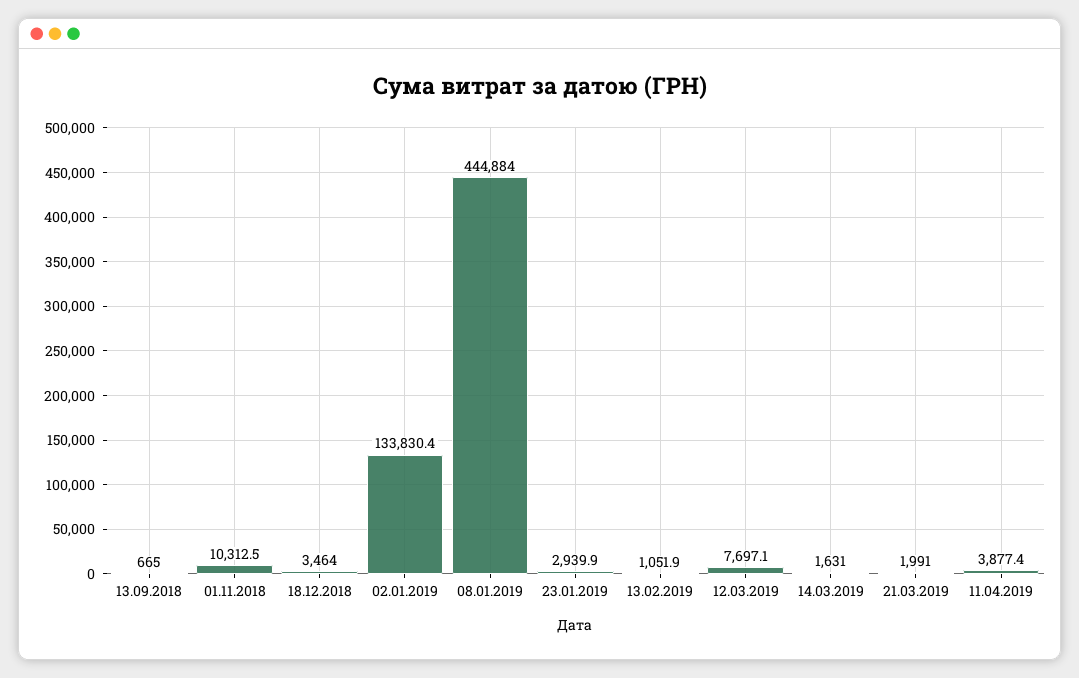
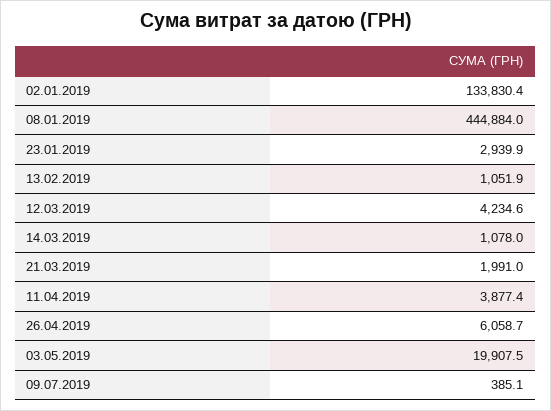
13.09.2018: 665 -> none
01.11.2018: 10312.5 -> none
18.12.2018: 3464 -> none
12.03.2019: 7697.1 -> 4234.6
14.03.2019: 1631 -> 1078
26.04.2019: none -> 6058.7
03.05.2019: none -> 19907.5
09.07.2019: none -> 385.1

